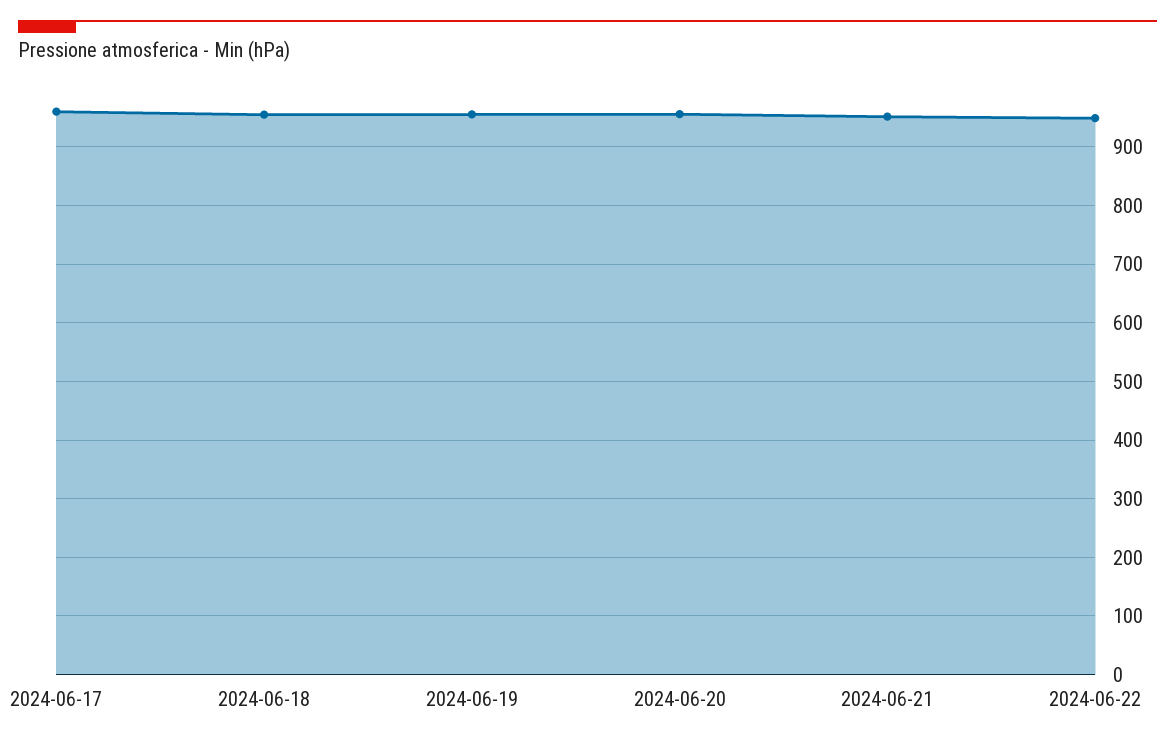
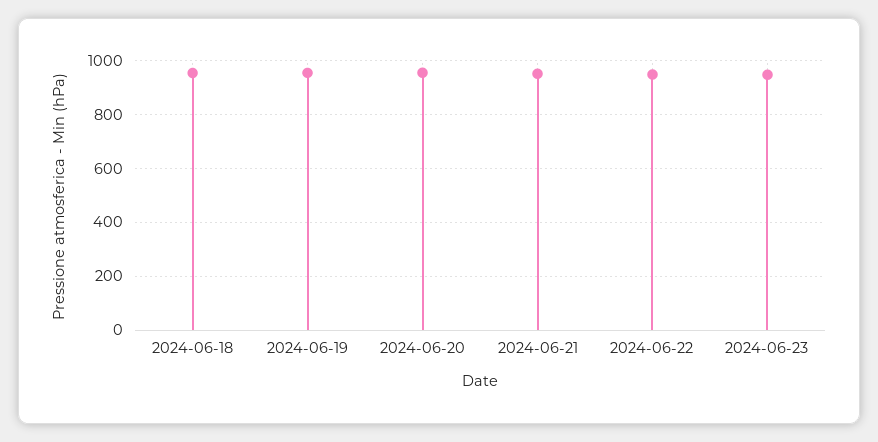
2024-06-17: 960 -> none
2024-06-23: none -> 950

